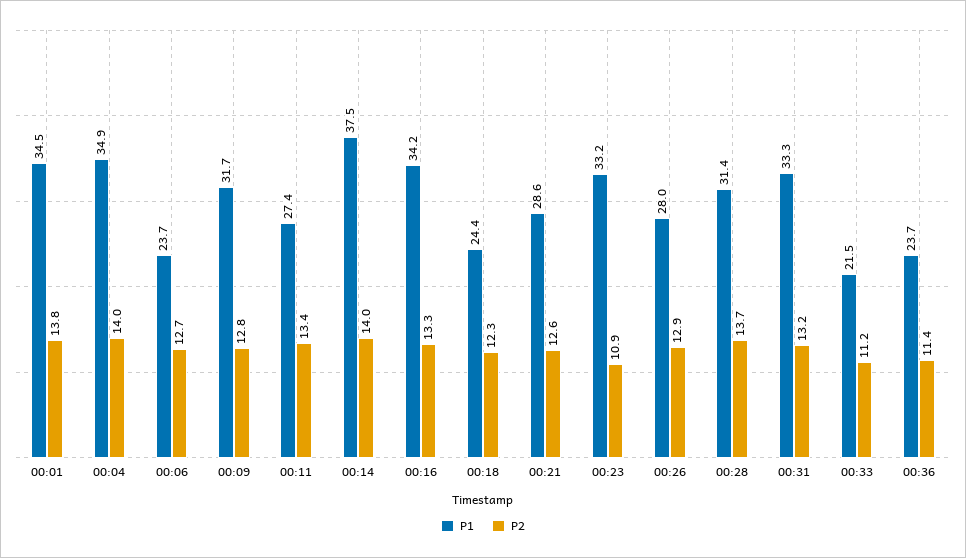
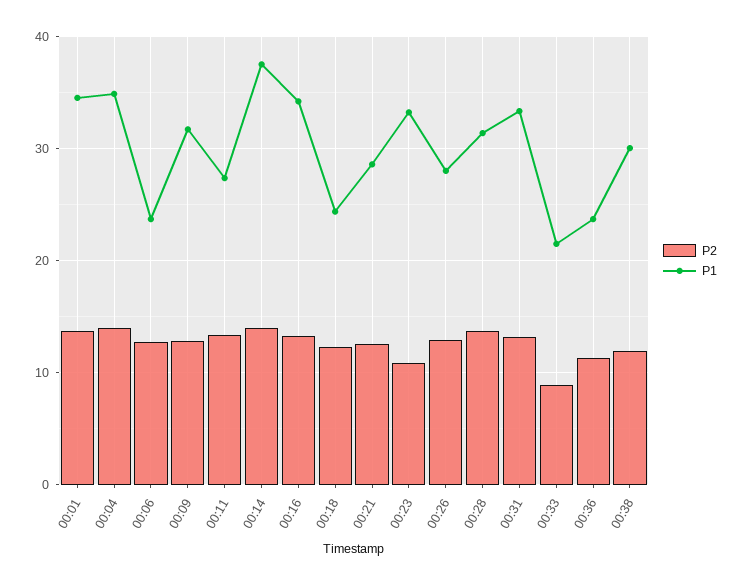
P2, 00:33: 11.2 -> 9
P2, 00:38: none -> 12
P1, 00:38: none -> 30

